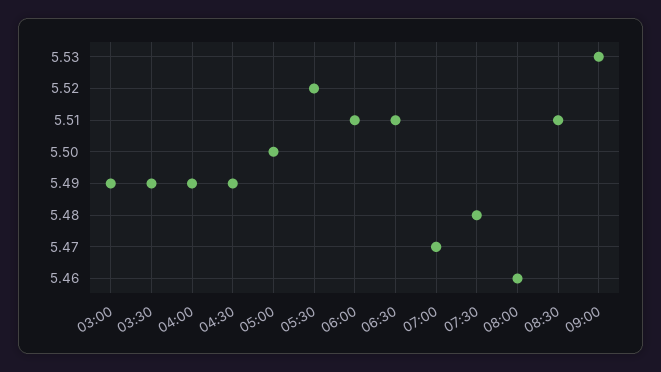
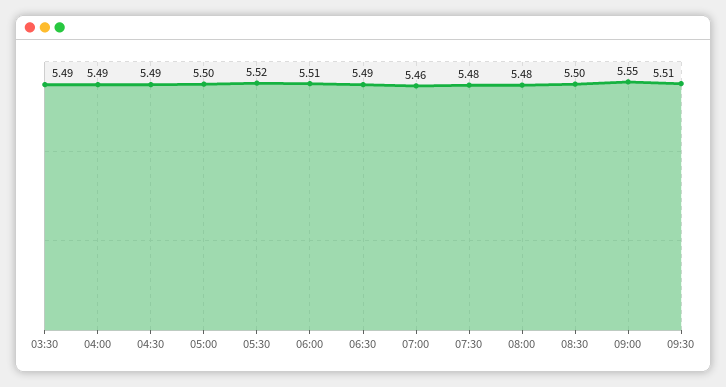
03:00: 5.49 -> none
06:30: 5.51 -> 5.49
07:00: 5.47 -> 5.46
08:00: 5.46 -> 5.48
08:30: 5.51 -> 5.5
09:00: 5.53 -> 5.55
09:30: none -> 5.51

